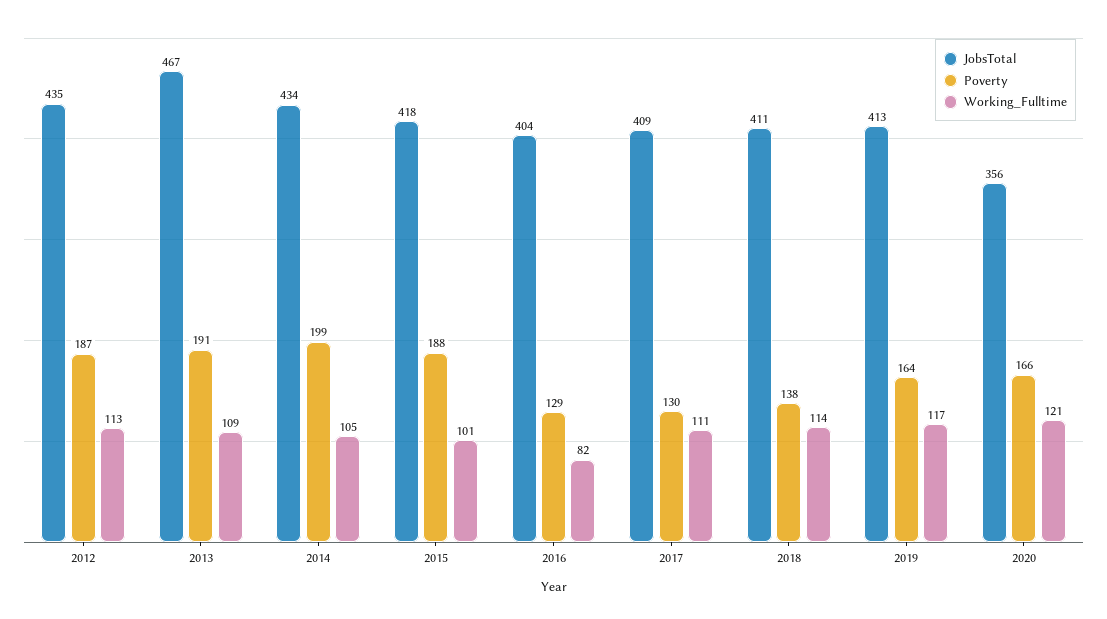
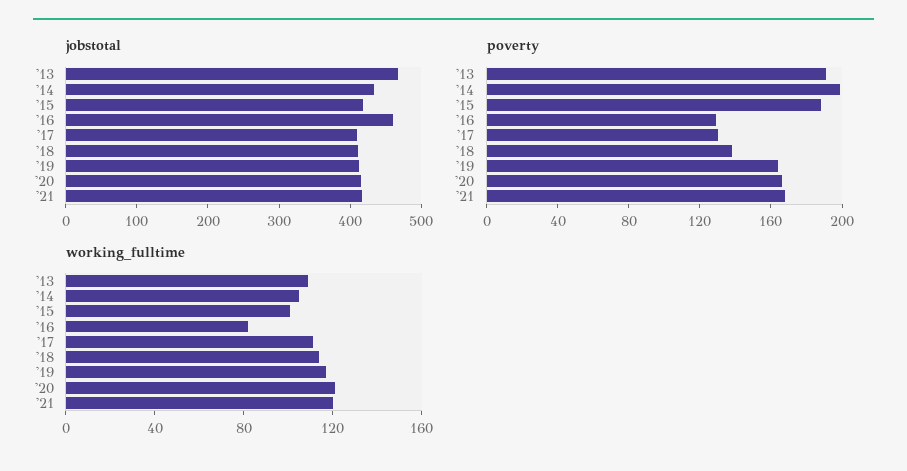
JobsTotal, 2012: 435 -> none
Poverty, 2012: 187 -> none
Working_Fulltime, 2012: 113 -> none
JobsTotal, 2016: 404 -> 460
JobsTotal, 2020: 356 -> 420
JobsTotal, '21: none -> 420
Poverty, '21: none -> 170
Working_Fulltime, '21: none -> 120

